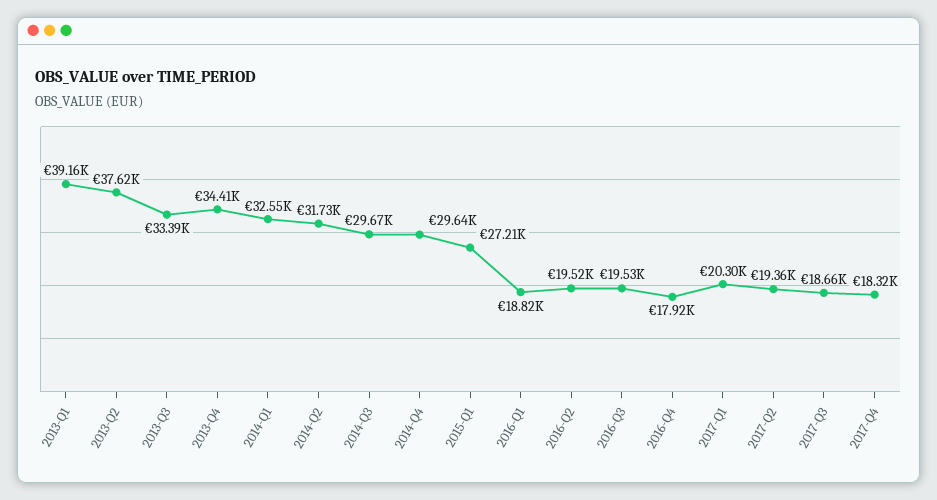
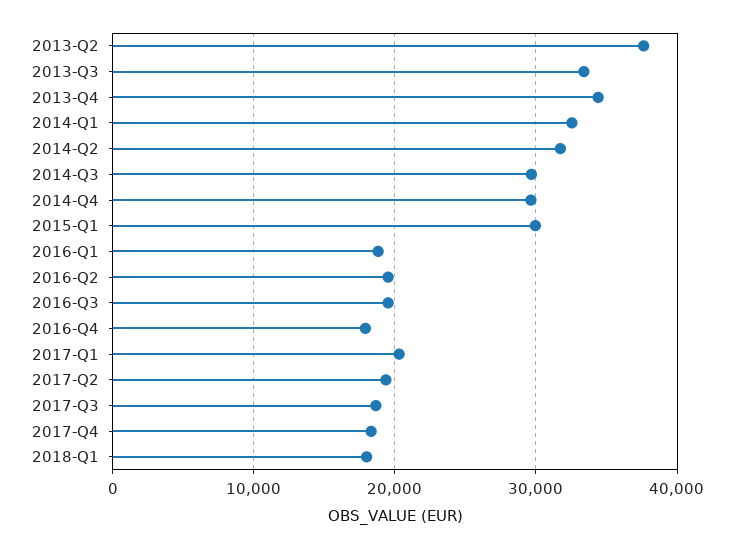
2013-Q1: 39160 -> none
2015-Q1: 27210 -> 30000
2018-Q1: none -> 18000

